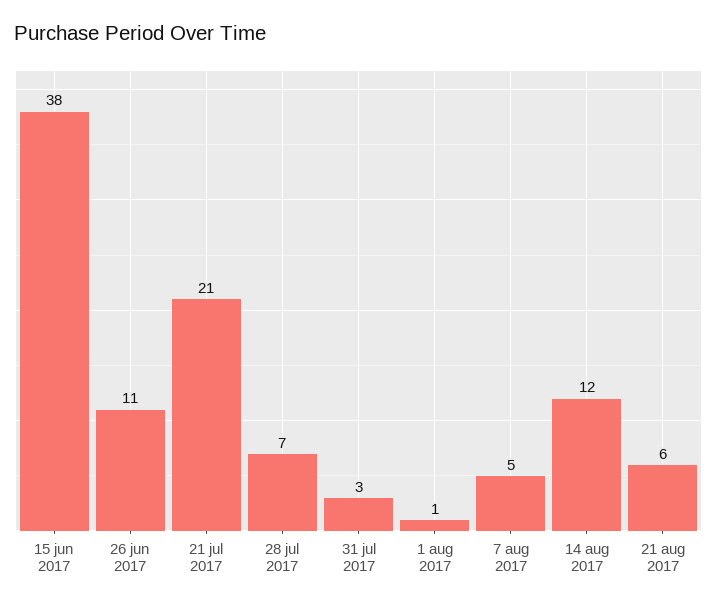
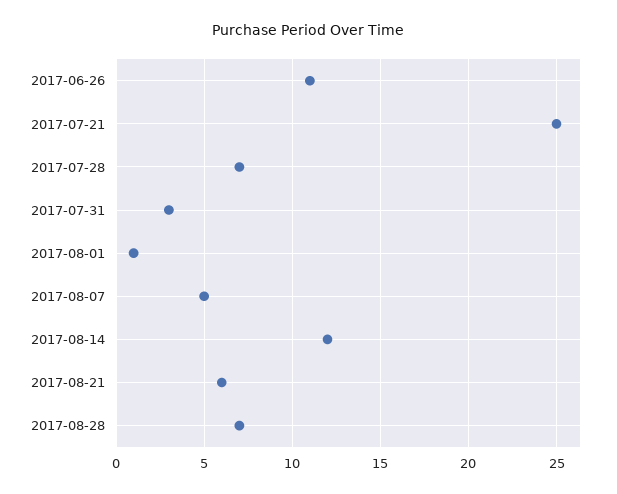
15 jun 2017: 38 -> none
21 jul 2017: 21 -> 25
2017-08-28: none -> 7

